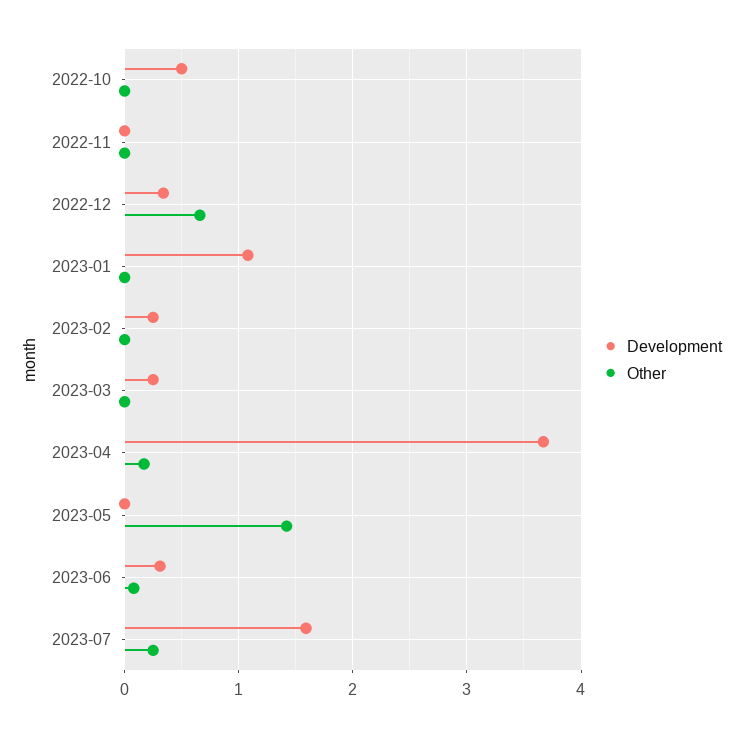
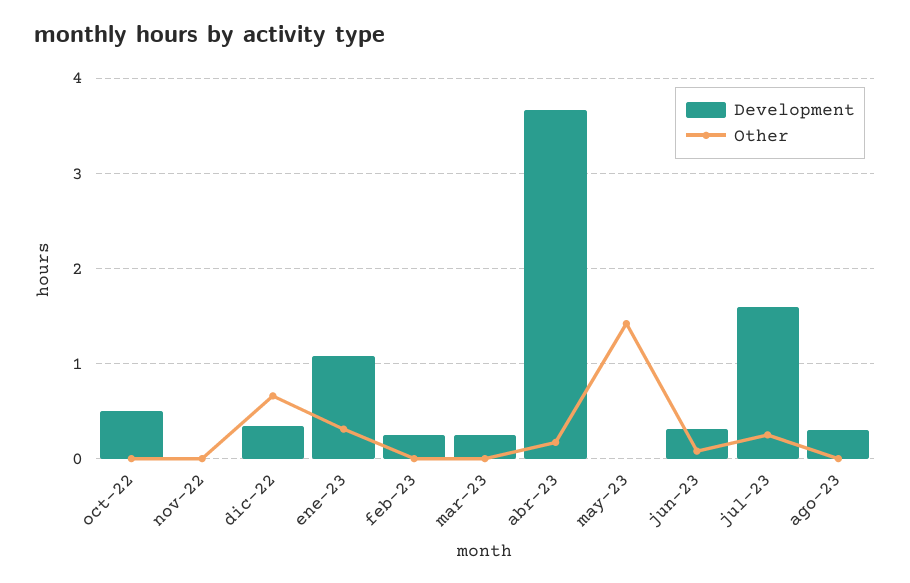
Other, 2023-01: 0 -> 0.3
Development, ago-23: none -> 0.3
Other, ago-23: none -> 0

